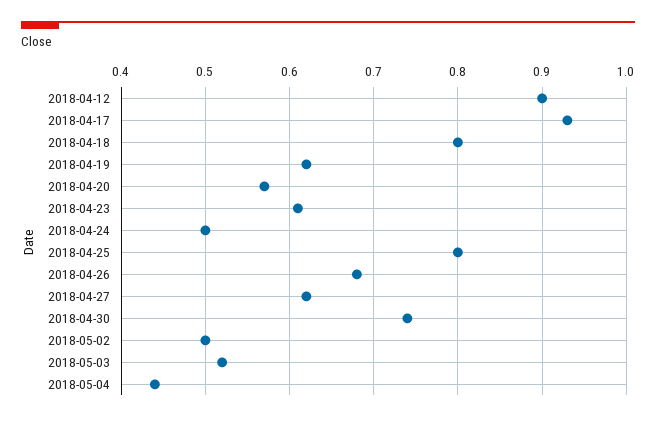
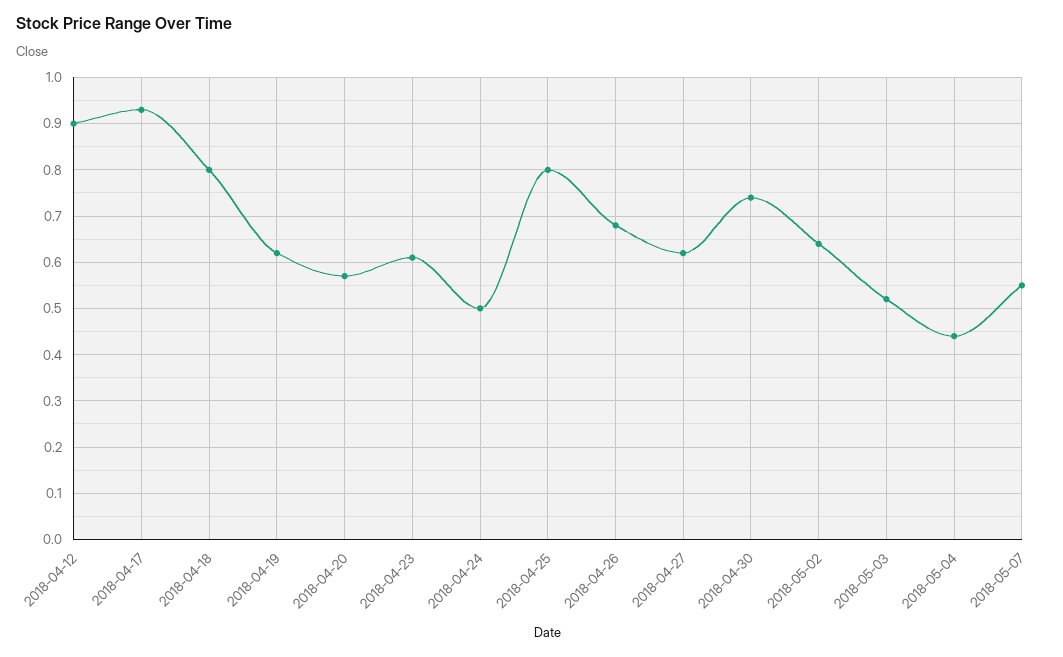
2018-05-02: 0.5 -> 0.65
2018-05-07: none -> 0.55

